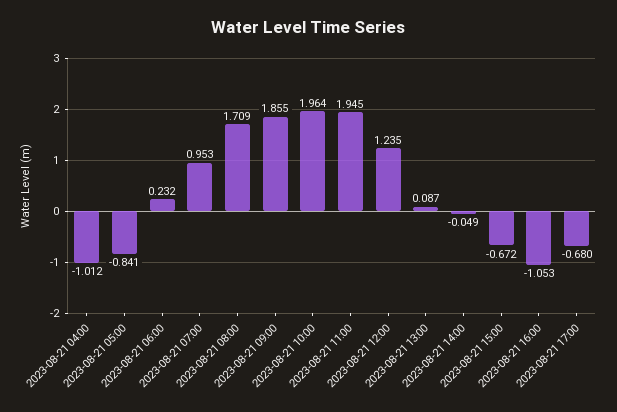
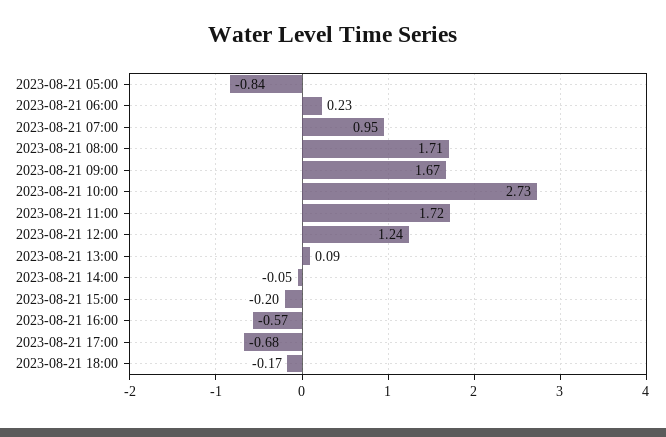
2023-08-21 04:00: -1.012 -> none
2023-08-21 09:00: 1.855 -> 1.67
2023-08-21 10:00: 1.964 -> 2.73
2023-08-21 11:00: 1.945 -> 1.72
2023-08-21 15:00: -0.672 -> -0.2
2023-08-21 16:00: -1.053 -> -0.57
2023-08-21 18:00: none -> -0.17

